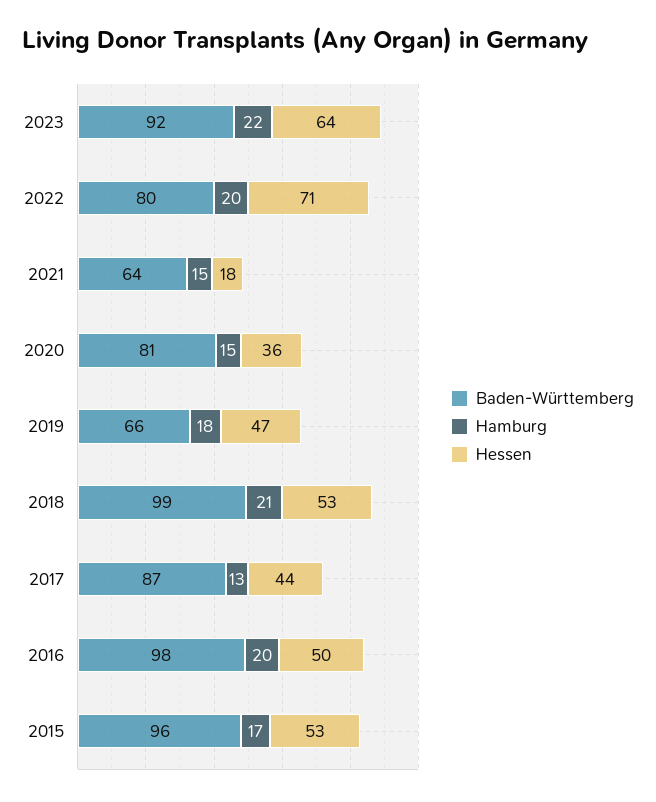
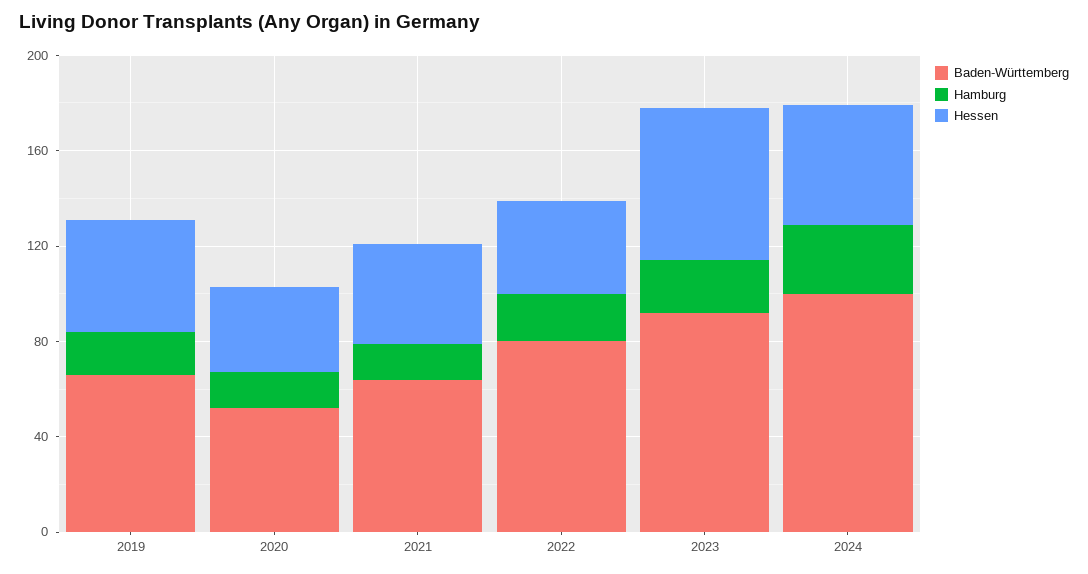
Hessen, 2022: 71 -> 40
Hessen, 2021: 18 -> 40
Baden-Württemberg, 2020: 81 -> 50
Baden-Württemberg, 2018: 99 -> none
Hamburg, 2018: 21 -> none
Hessen, 2018: 53 -> none
Baden-Württemberg, 2017: 87 -> none
Hamburg, 2017: 13 -> none
Hessen, 2017: 44 -> none
Baden-Württemberg, 2016: 98 -> none
Hamburg, 2016: 20 -> none
Hessen, 2016: 50 -> none
Baden-Württemberg, 2015: 96 -> none
Hamburg, 2015: 17 -> none
Hessen, 2015: 53 -> none
Baden-Württemberg, 2024: none -> 100
Hamburg, 2024: none -> 30
Hessen, 2024: none -> 50

